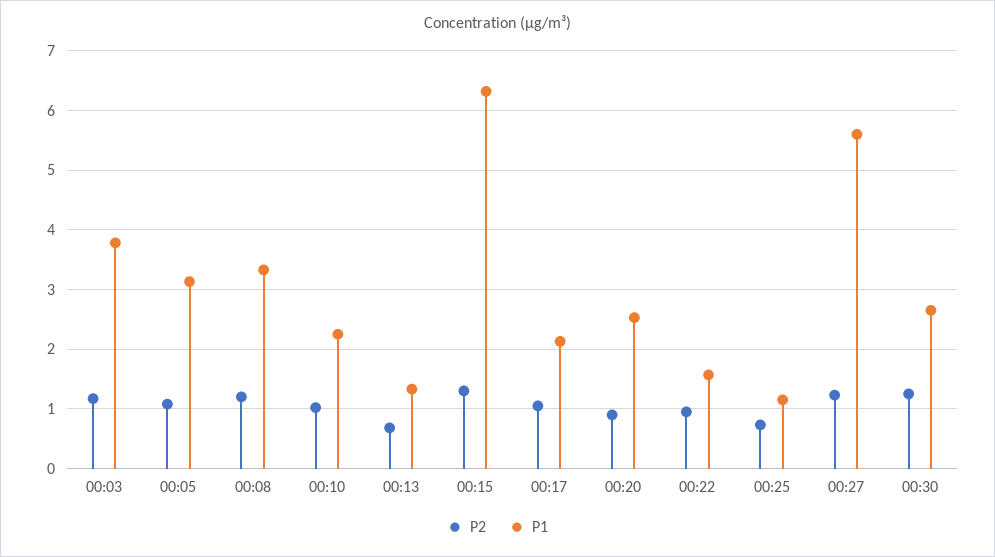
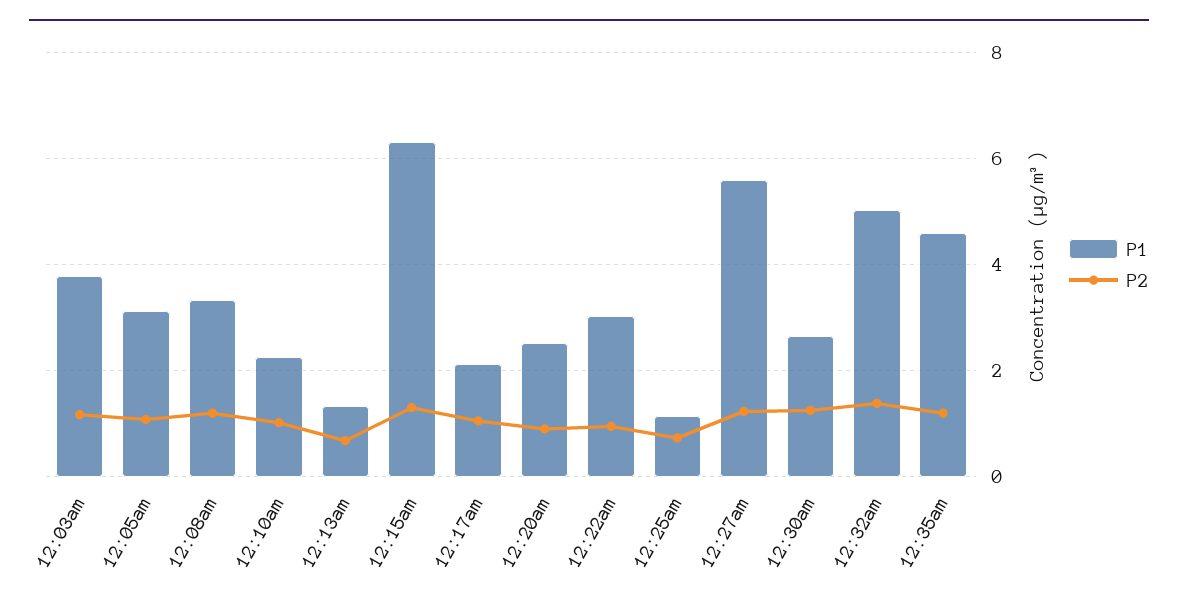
P1, 00:22: 1.6 -> 3
P1, 12:32am: none -> 5
P2, 12:32am: none -> 1.4
P1, 12:35am: none -> 4.6
P2, 12:35am: none -> 1.2

